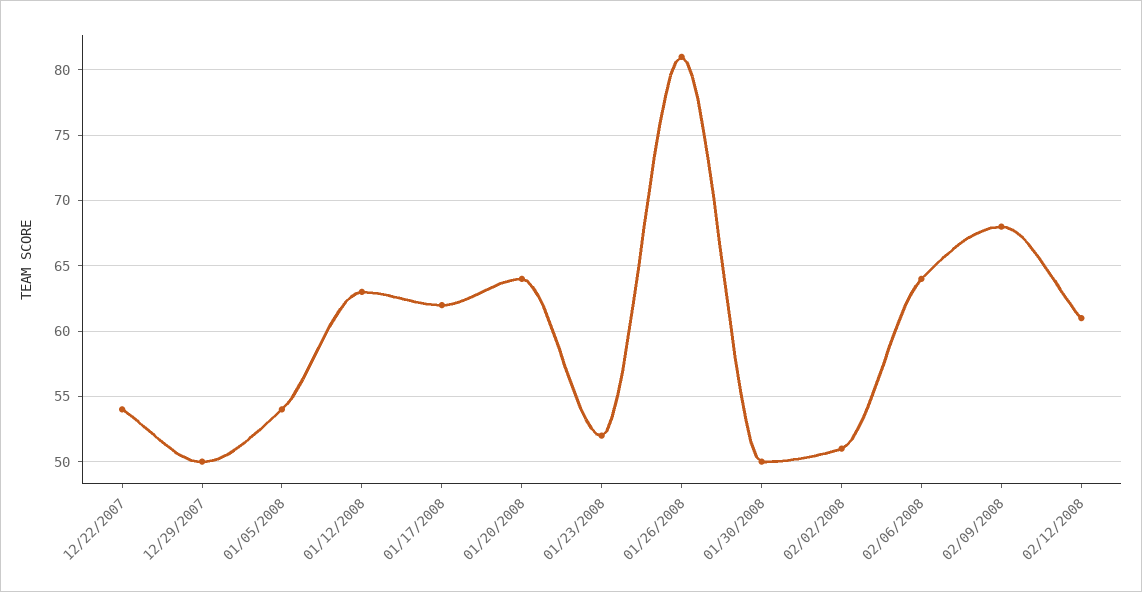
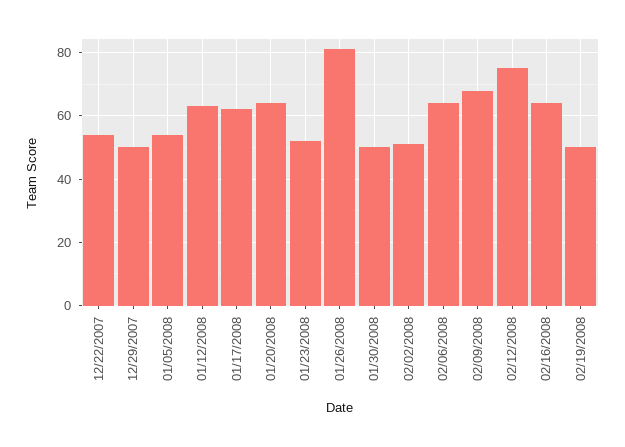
02/12/2008: 61 -> 75
02/16/2008: none -> 65
02/19/2008: none -> 50

